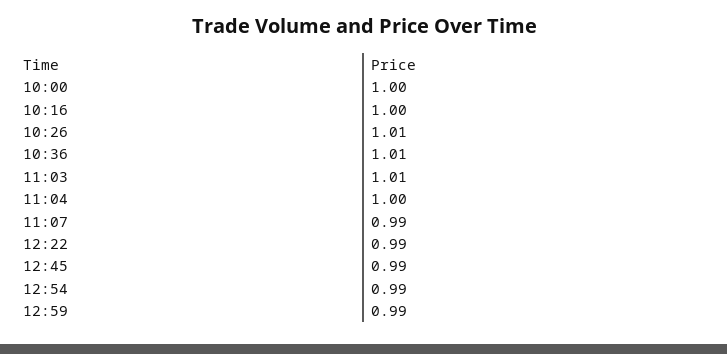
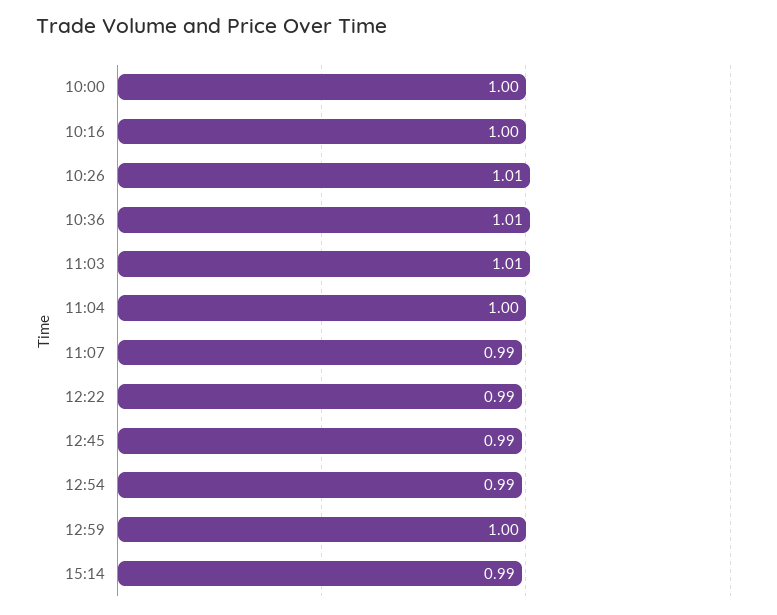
12:59: 0.99 -> 1
15:14: none -> 0.99

